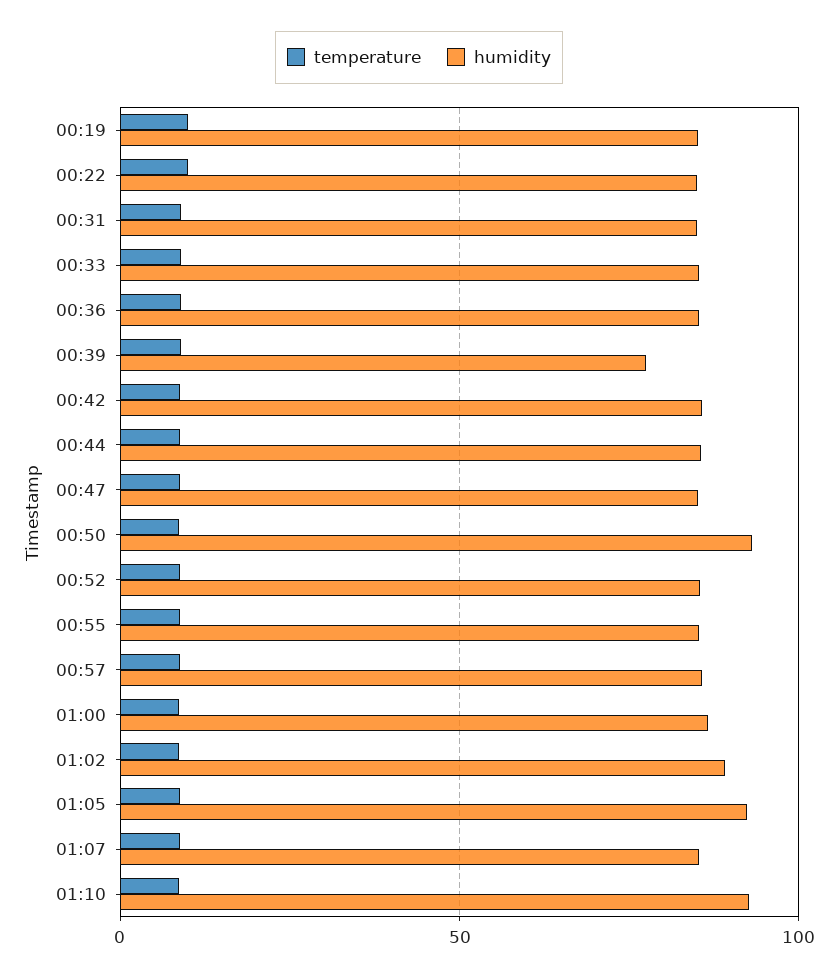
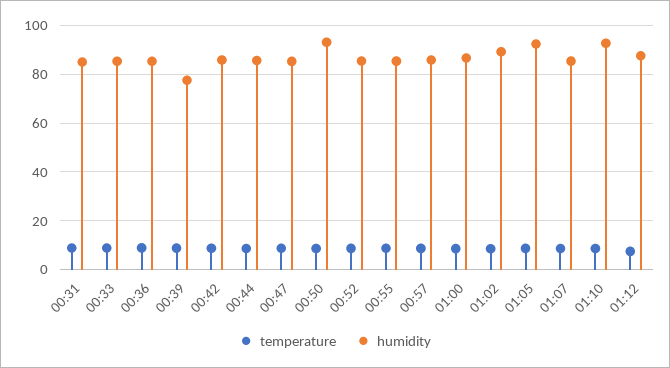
temperature, 00:19: 10 -> none
humidity, 00:19: 85 -> none
temperature, 00:22: 10 -> none
humidity, 00:22: 85 -> none
temperature, 01:12: none -> 7.5
humidity, 01:12: none -> 87.5

